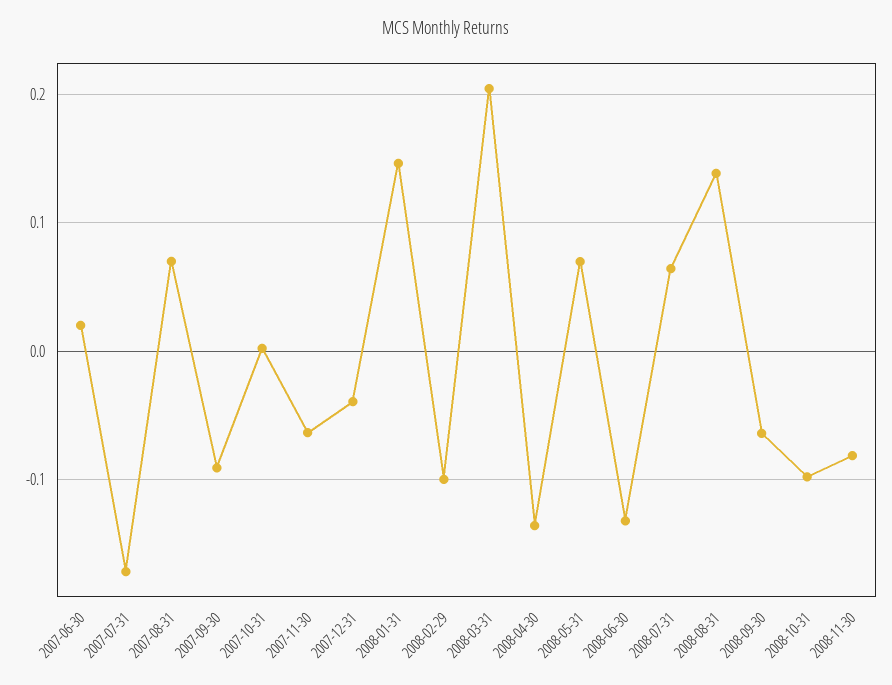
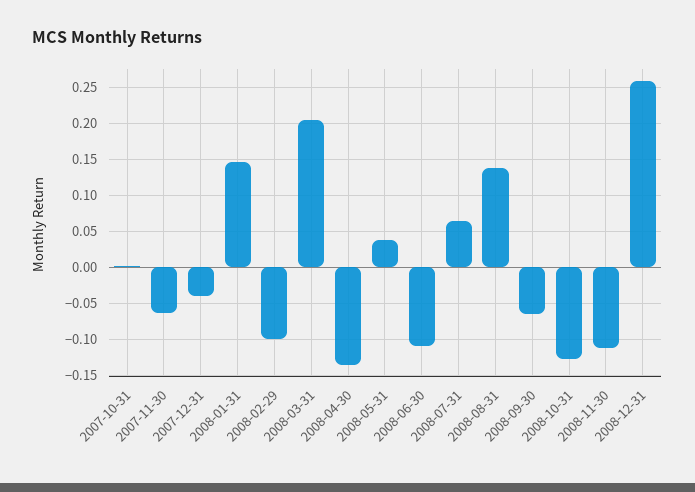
2007-06-30: 0.02 -> none
2007-07-31: -0.17 -> none
2007-08-31: 0.07 -> none
2007-09-30: -0.09 -> none
2008-05-31: 0.07 -> 0.04
2008-06-30: -0.13 -> -0.11
2008-10-31: -0.1 -> -0.13
2008-11-30: -0.08 -> -0.11
2008-12-31: none -> 0.26

